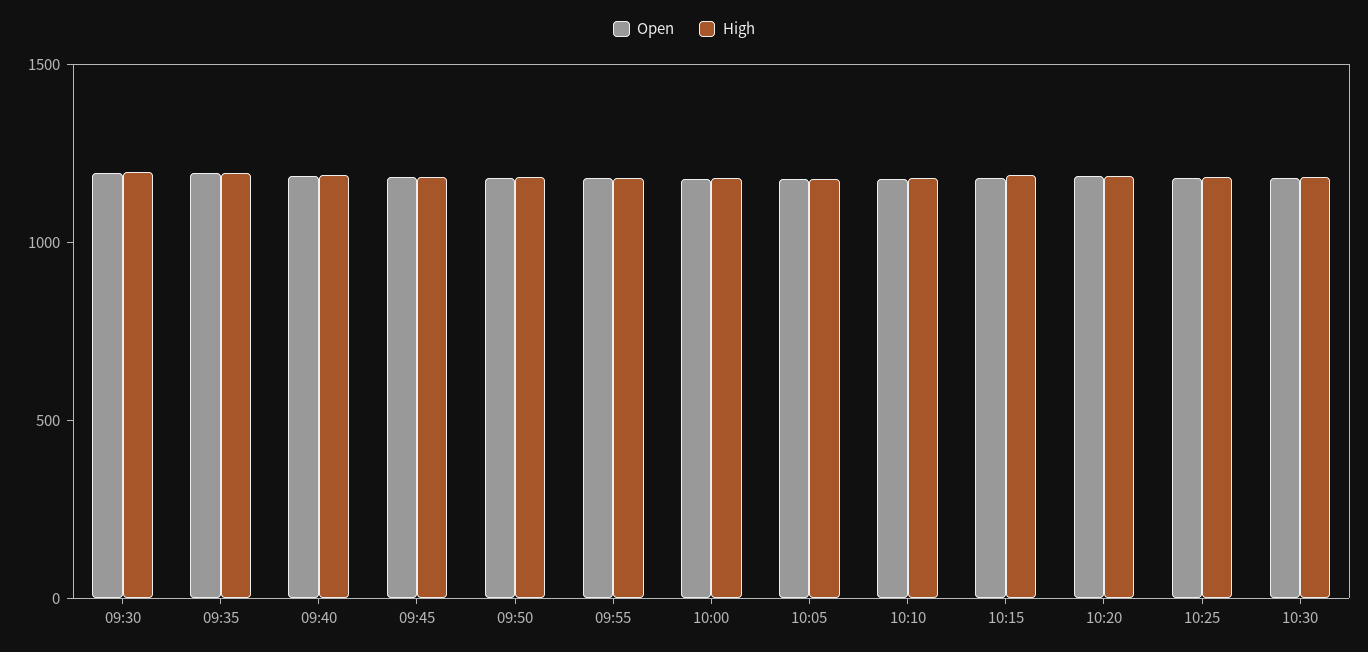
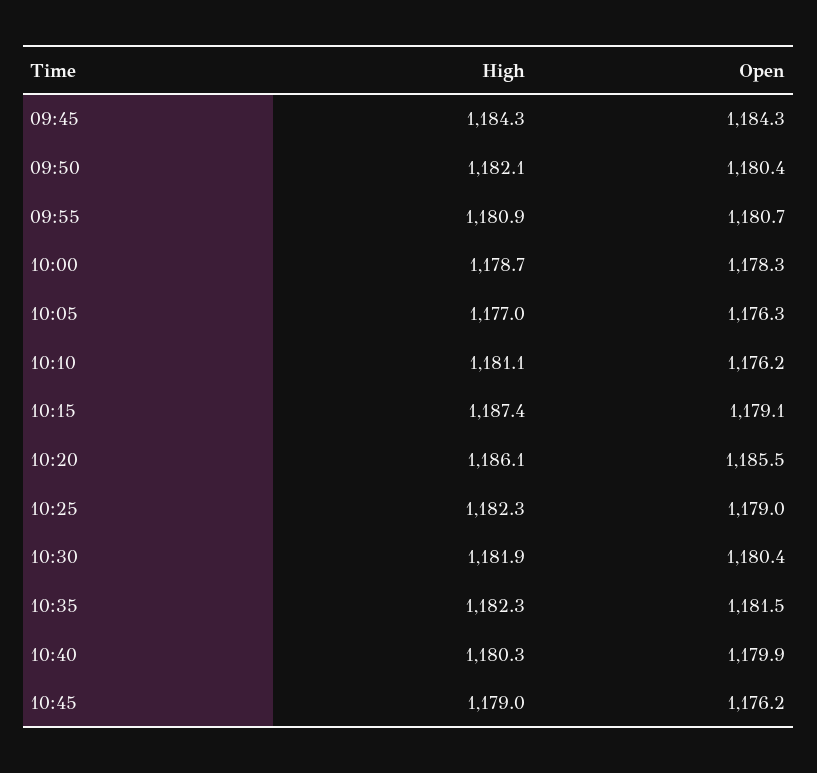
Open, 09:30: 1200 -> none
High, 09:30: 1200 -> none
Open, 09:35: 1200 -> none
High, 09:35: 1200 -> none
Open, 09:40: 1200 -> none
High, 09:40: 1200 -> none
High, 10:35: none -> 1182.3
Open, 10:35: none -> 1181.5
High, 10:40: none -> 1180.3
Open, 10:40: none -> 1179.9
High, 10:45: none -> 1179
Open, 10:45: none -> 1176.2

